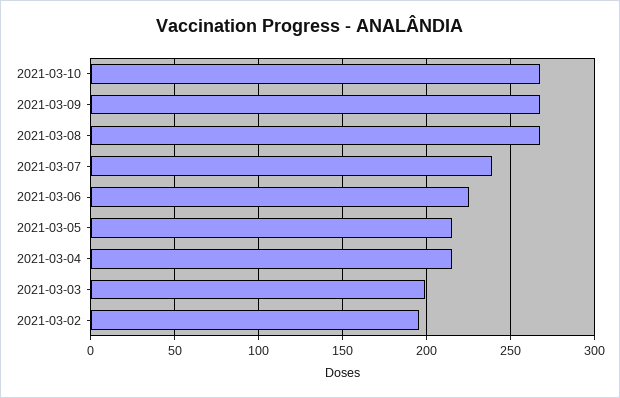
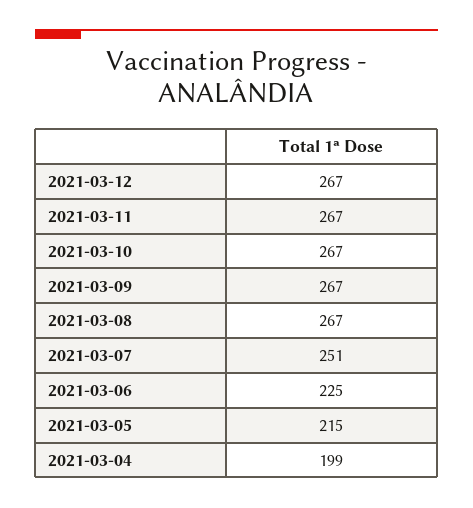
2021-03-07: 240 -> 251
2021-03-04: 215 -> 199
2021-03-03: 200 -> none
2021-03-02: 195 -> none
2021-03-12: none -> 267
2021-03-11: none -> 267

